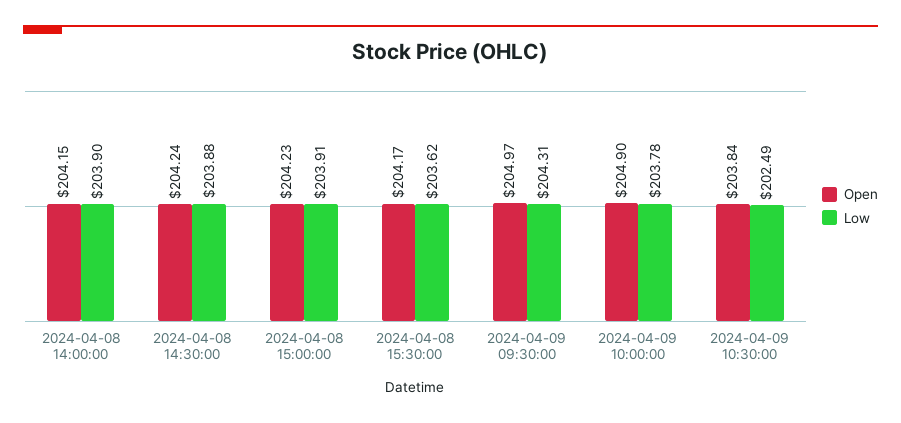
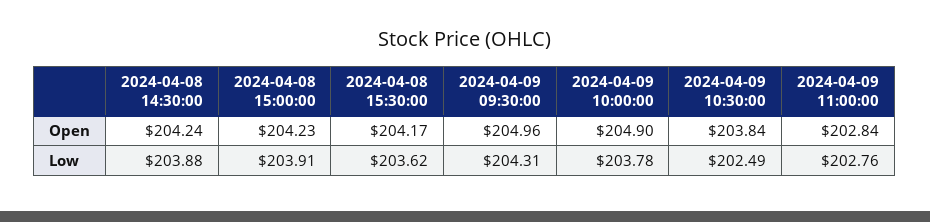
Open, 2024-04-08 14:00:00: 204.15 -> none
Low, 2024-04-08 14:00:00: 203.9 -> none
Open, 2024-04-09 09:30:00: 204.97 -> 204.96
Open, 2024-04-09 11:00:00: none -> 202.84
Low, 2024-04-09 11:00:00: none -> 202.76

